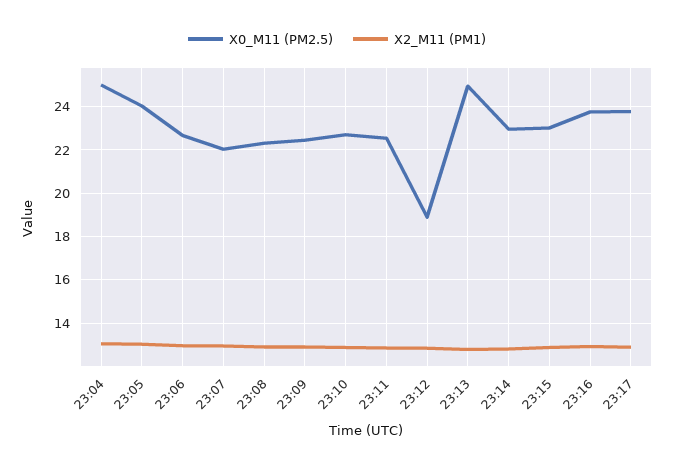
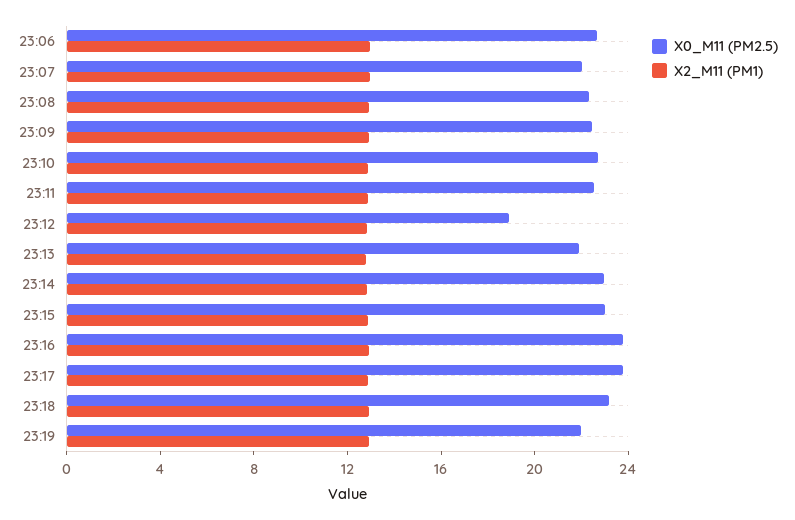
X0_M11 (PM2.5), 23:04: 25 -> none
X2_M11 (PM1), 23:04: 13 -> none
X0_M11 (PM2.5), 23:05: 24 -> none
X2_M11 (PM1), 23:05: 13 -> none
X0_M11 (PM2.5), 23:13: 25 -> 22
X0_M11 (PM2.5), 23:18: none -> 23
X2_M11 (PM1), 23:18: none -> 13
X0_M11 (PM2.5), 23:19: none -> 22
X2_M11 (PM1), 23:19: none -> 13

